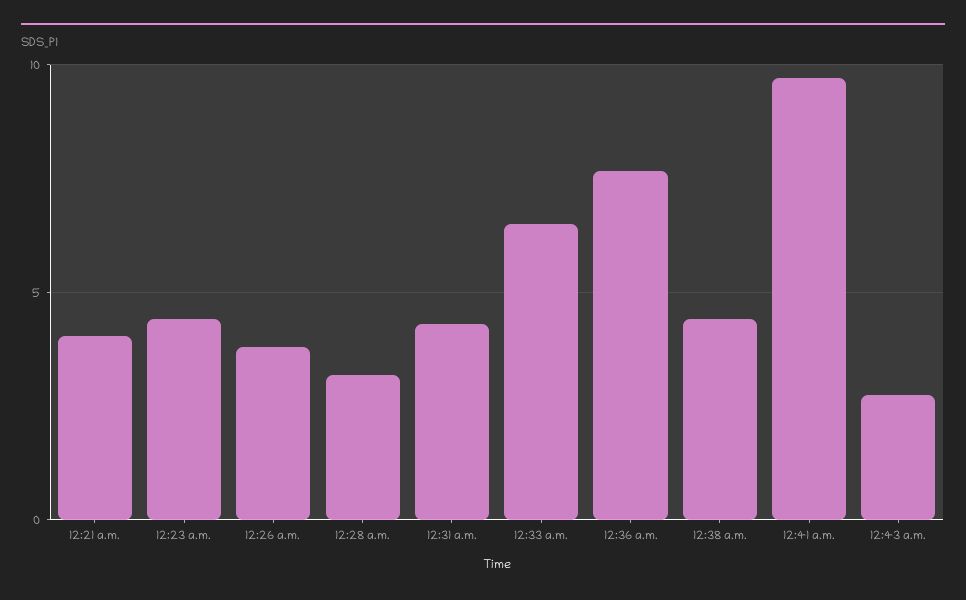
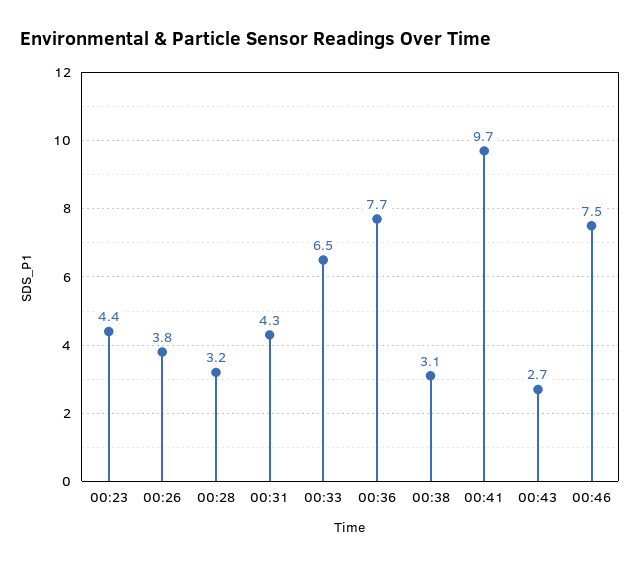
12:21 a.m.: 4 -> none
12:38 a.m.: 4.5 -> 3.1
00:46: none -> 7.5

